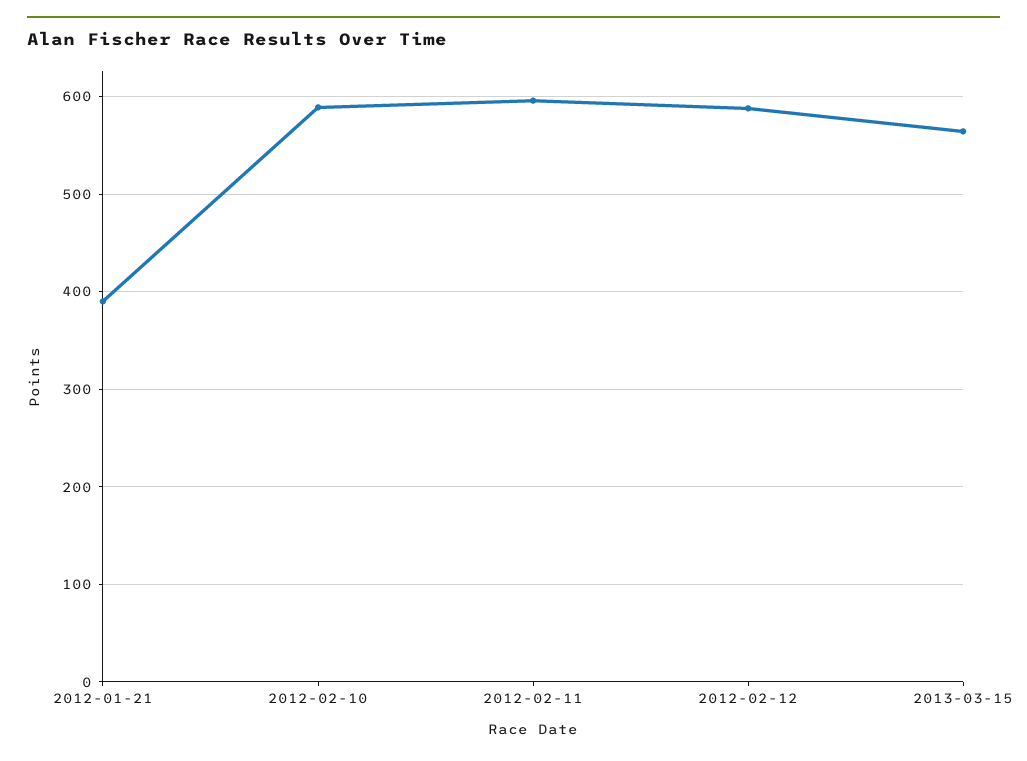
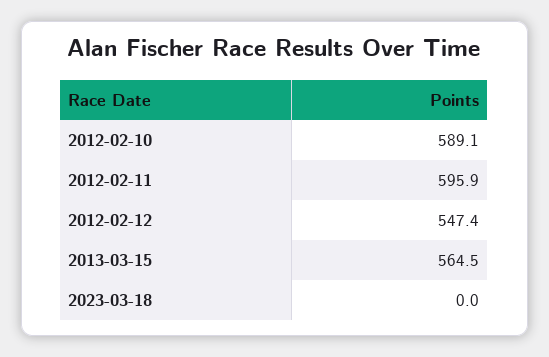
2012-01-21: 390 -> none
2012-02-12: 590 -> 547.4
2023-03-18: none -> 0

